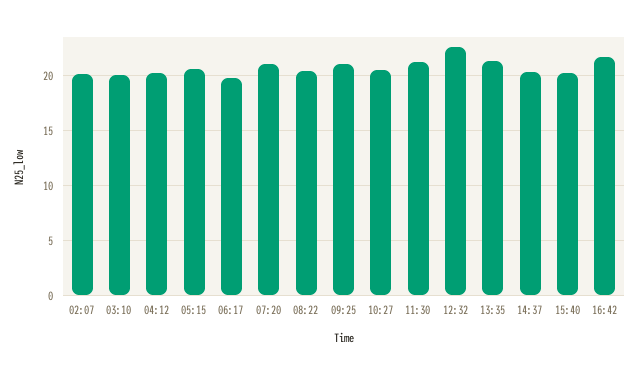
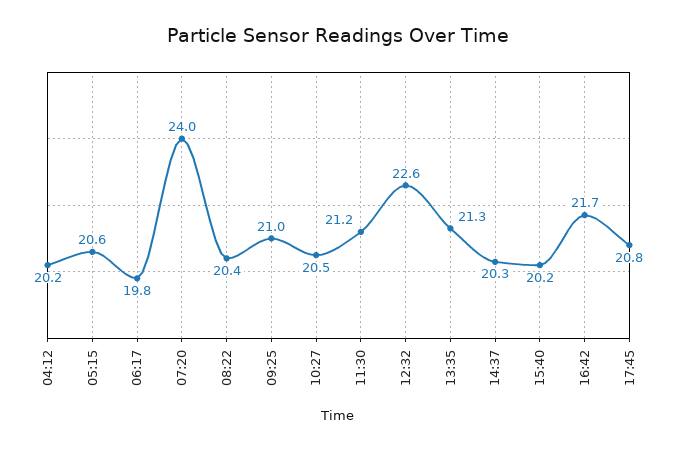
02:07: 20 -> none
03:10: 20 -> none
07:20: 21 -> 24
17:45: none -> 20.8

